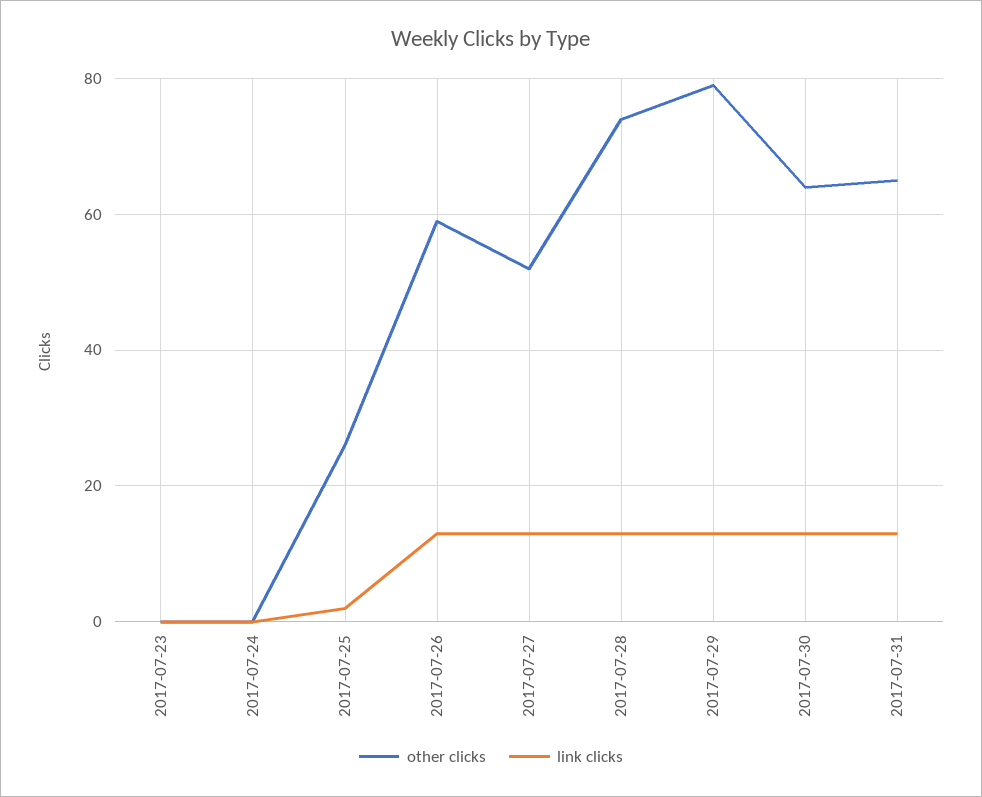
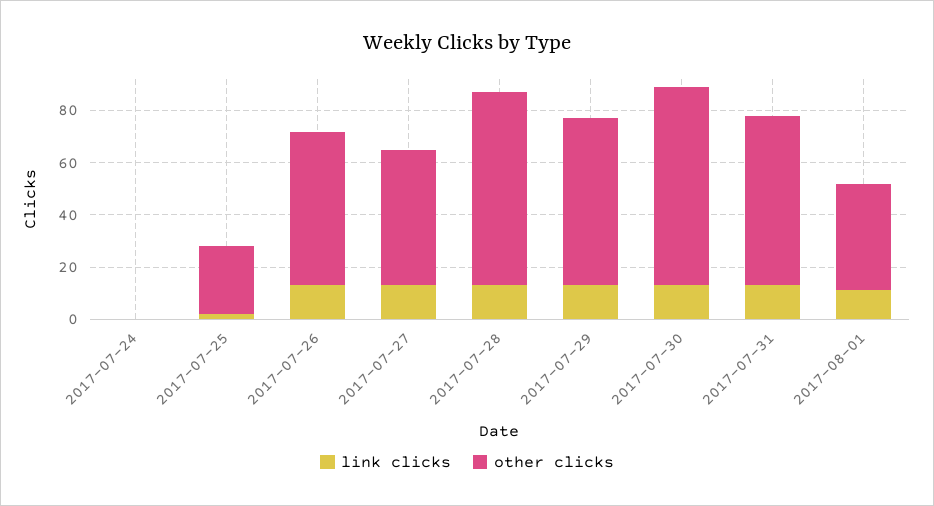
other clicks, 2017-07-23: 0 -> none
link clicks, 2017-07-23: 0 -> none
other clicks, 2017-07-29: 80 -> 65
other clicks, 2017-07-30: 65 -> 75
link clicks, 2017-08-01: none -> 10
other clicks, 2017-08-01: none -> 40

